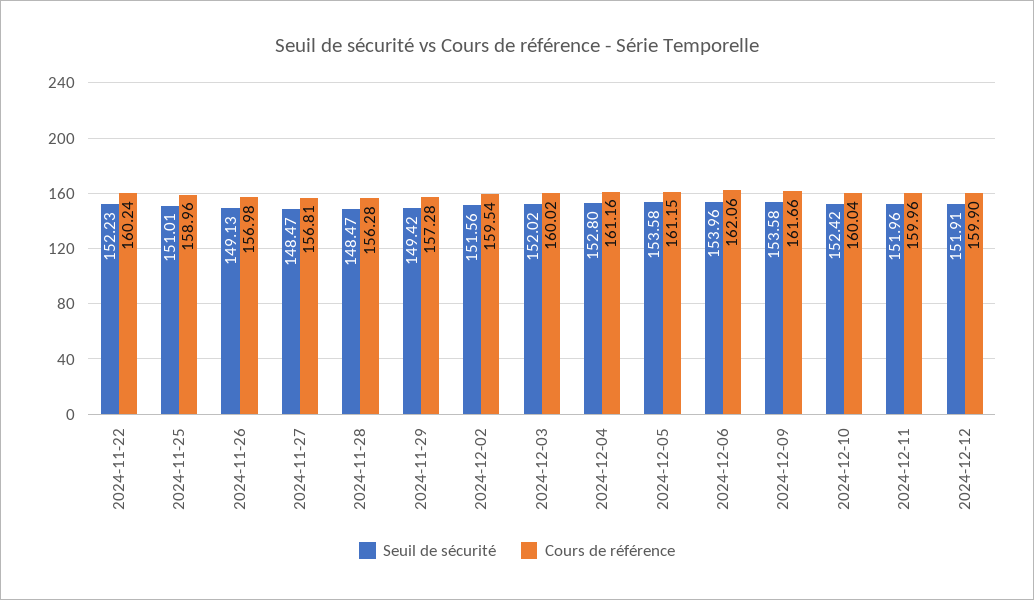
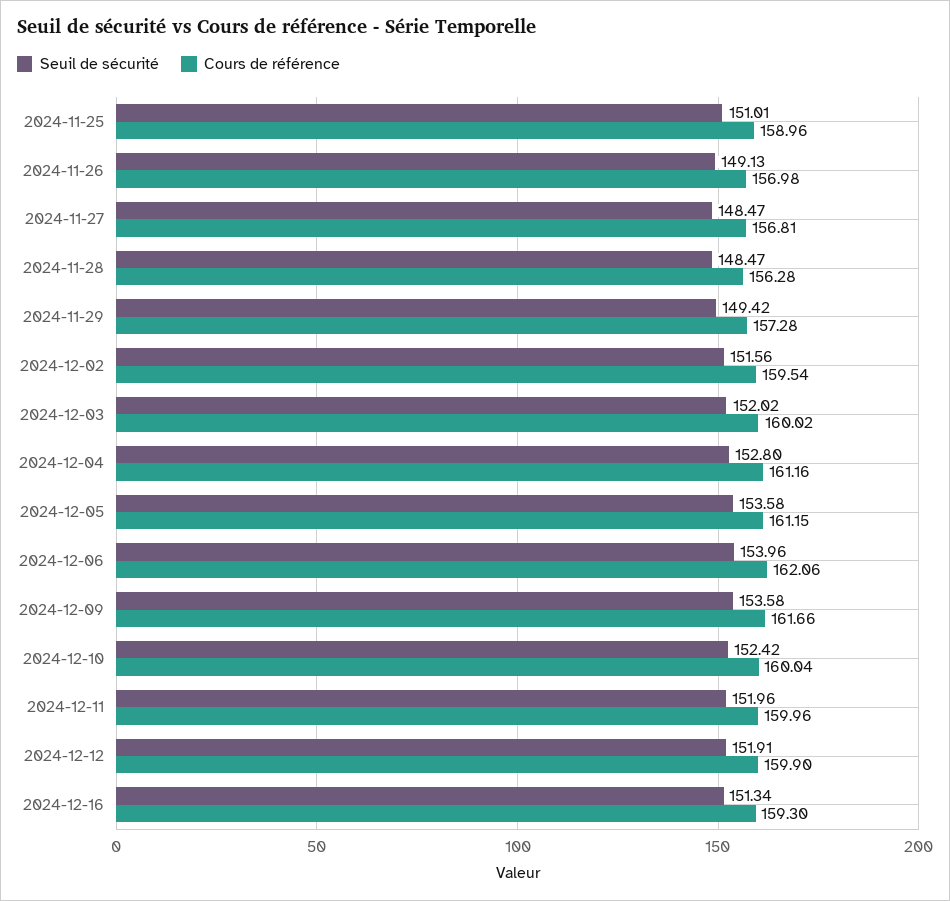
Seuil de sécurité, 2024-11-22: 152.23 -> none
Cours de référence, 2024-11-22: 160.24 -> none
Seuil de sécurité, 2024-12-16: none -> 151.34
Cours de référence, 2024-12-16: none -> 159.3

